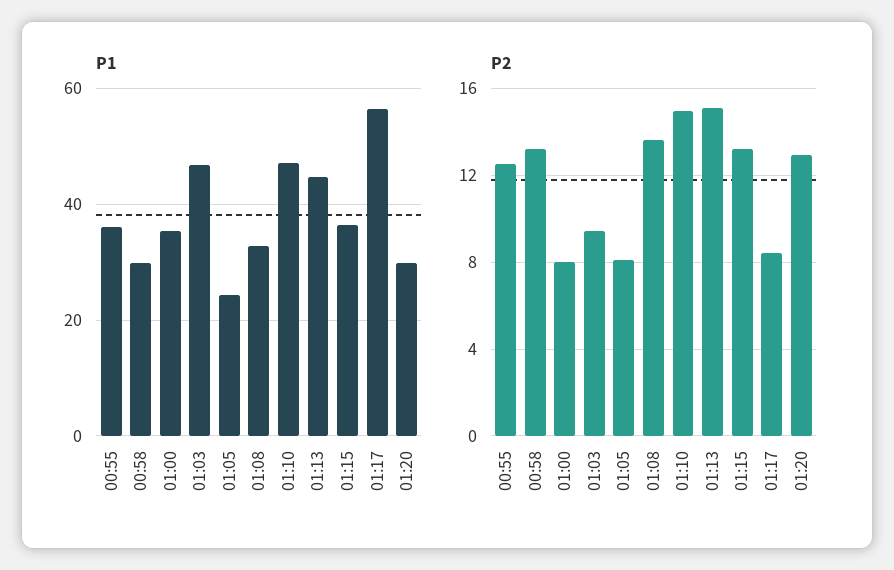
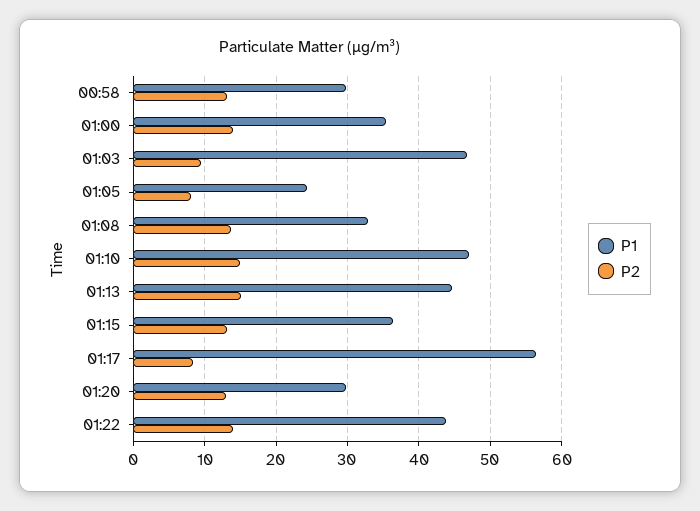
P1, 00:55: 36 -> none
P2, 00:55: 12.5 -> none
P2, 01:00: 8 -> 14
P1, 01:22: none -> 44
P2, 01:22: none -> 14

